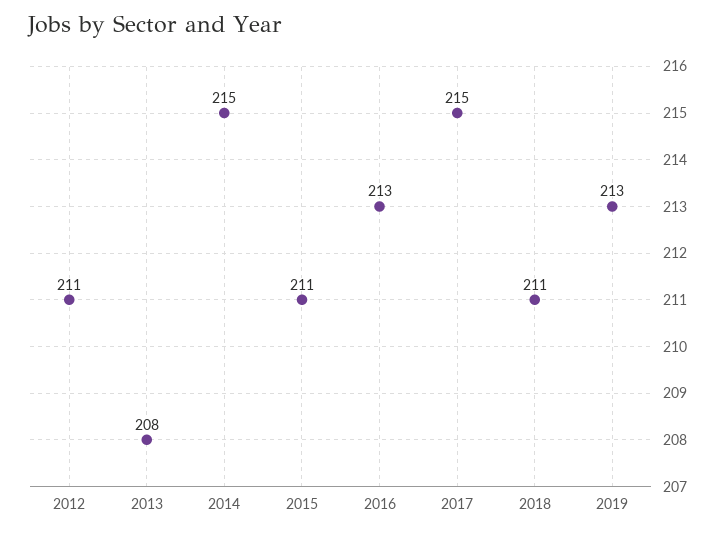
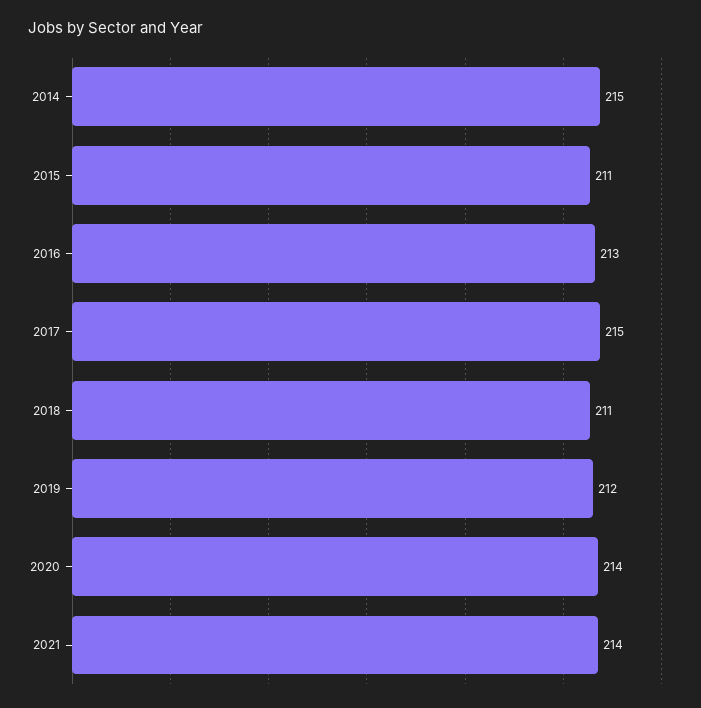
2012: 211 -> none
2013: 208 -> none
2019: 213 -> 212
2020: none -> 214
2021: none -> 214

